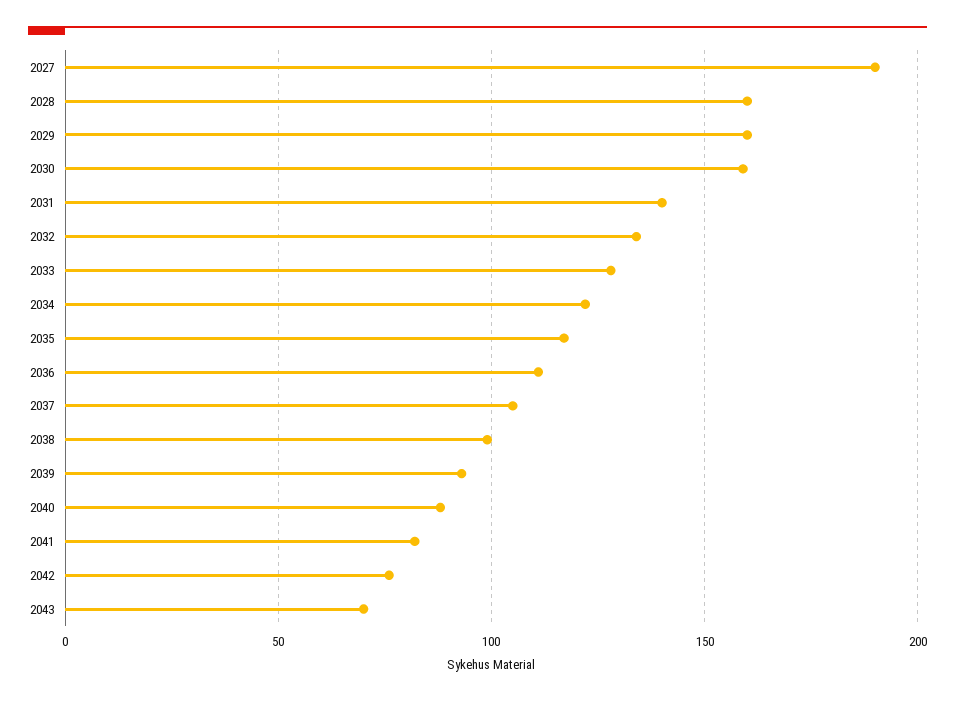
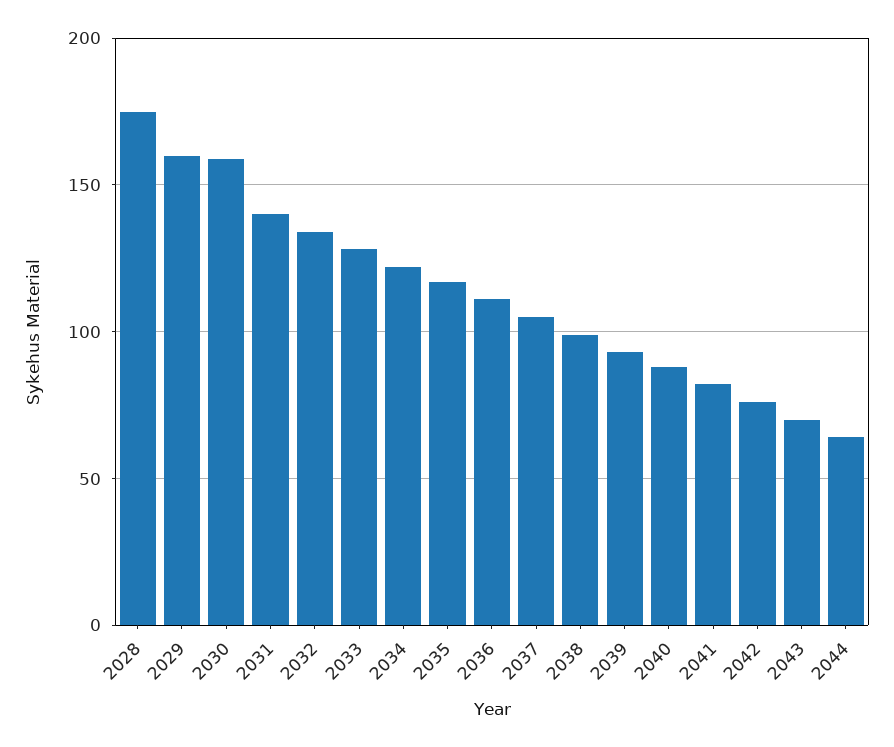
2027: 190 -> none
2028: 160 -> 175
2044: none -> 65

